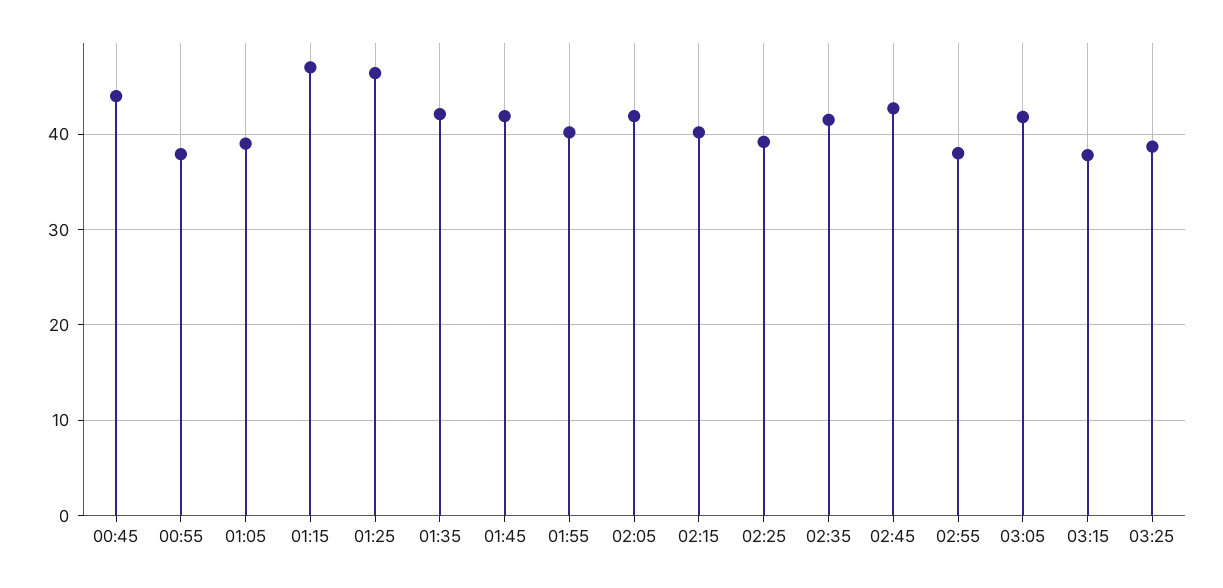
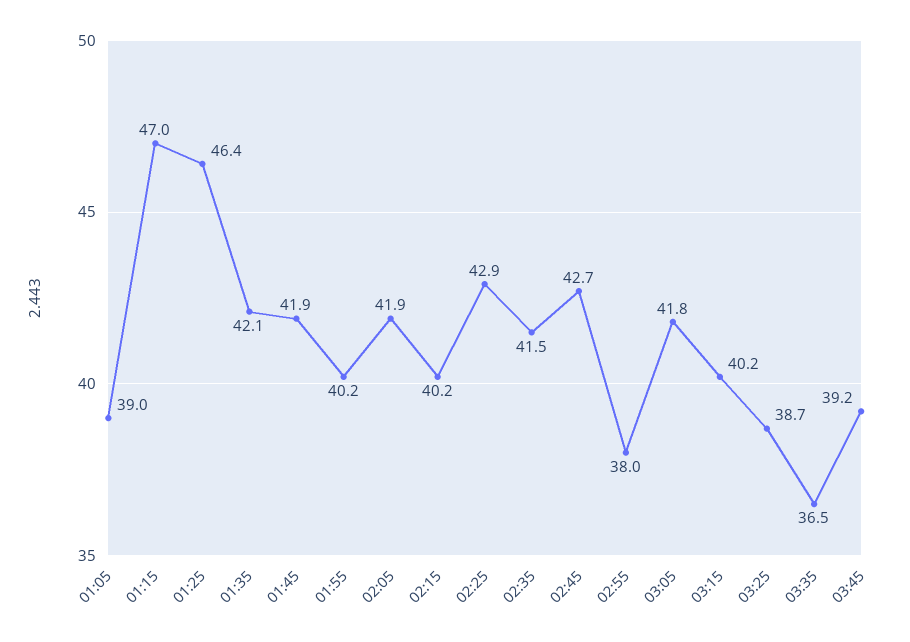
00:45: 44 -> none
00:55: 38 -> none
02:25: 39 -> 42.9
03:15: 38 -> 40.2
03:35: none -> 36.5
03:45: none -> 39.2

